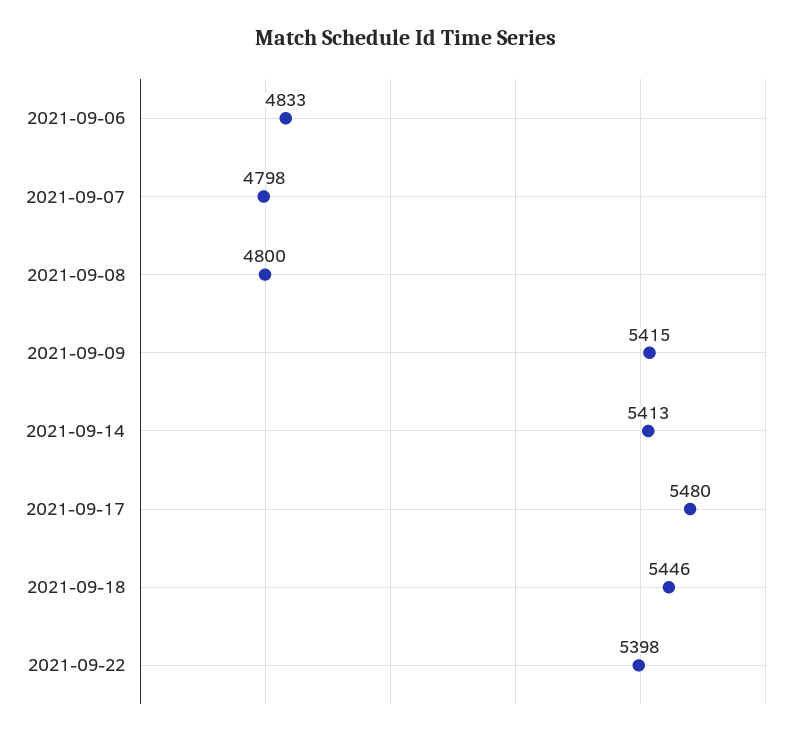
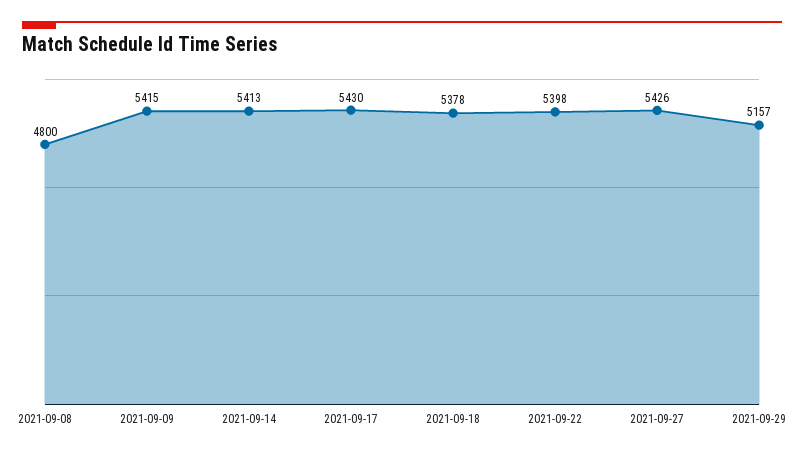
2021-09-06: 4833 -> none
2021-09-07: 4798 -> none
2021-09-17: 5480 -> 5430
2021-09-18: 5446 -> 5378
2021-09-27: none -> 5426
2021-09-29: none -> 5157

